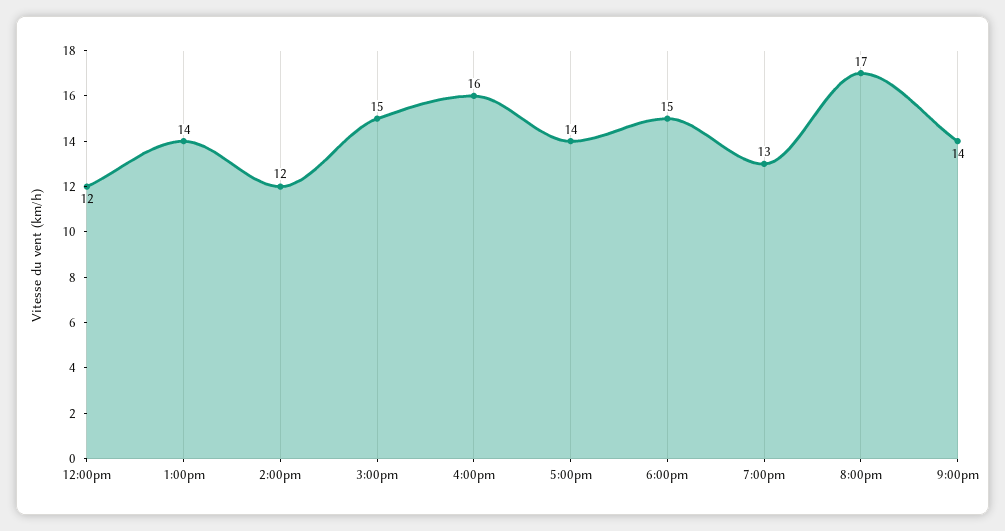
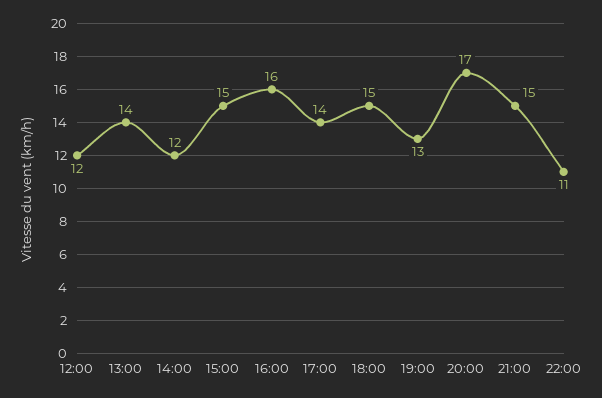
9:00pm: 14 -> 15
22:00: none -> 11

